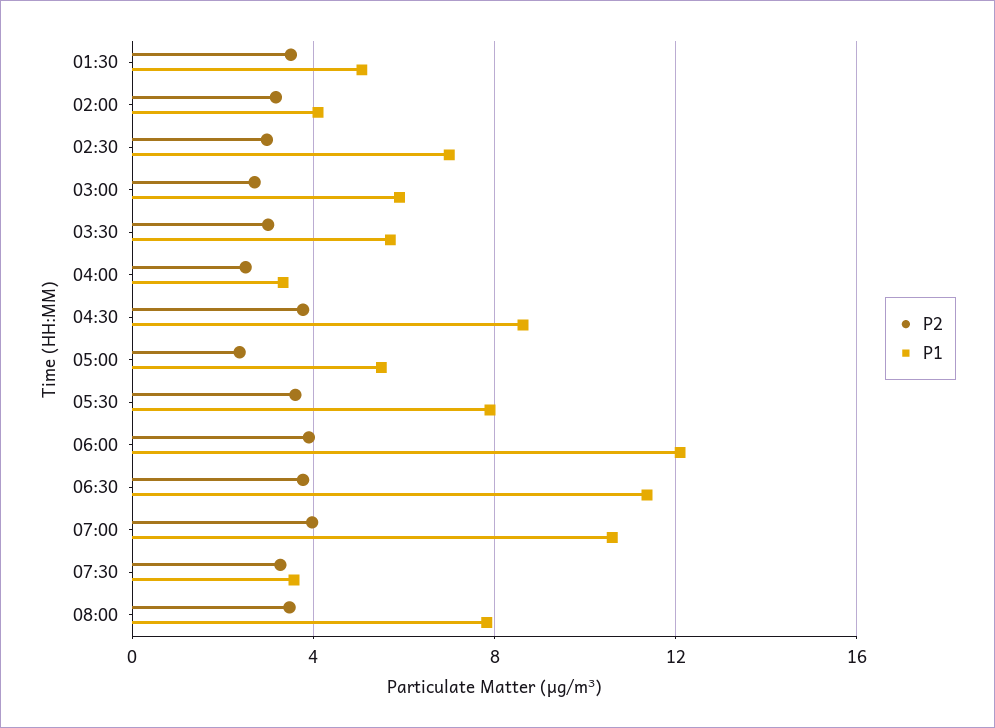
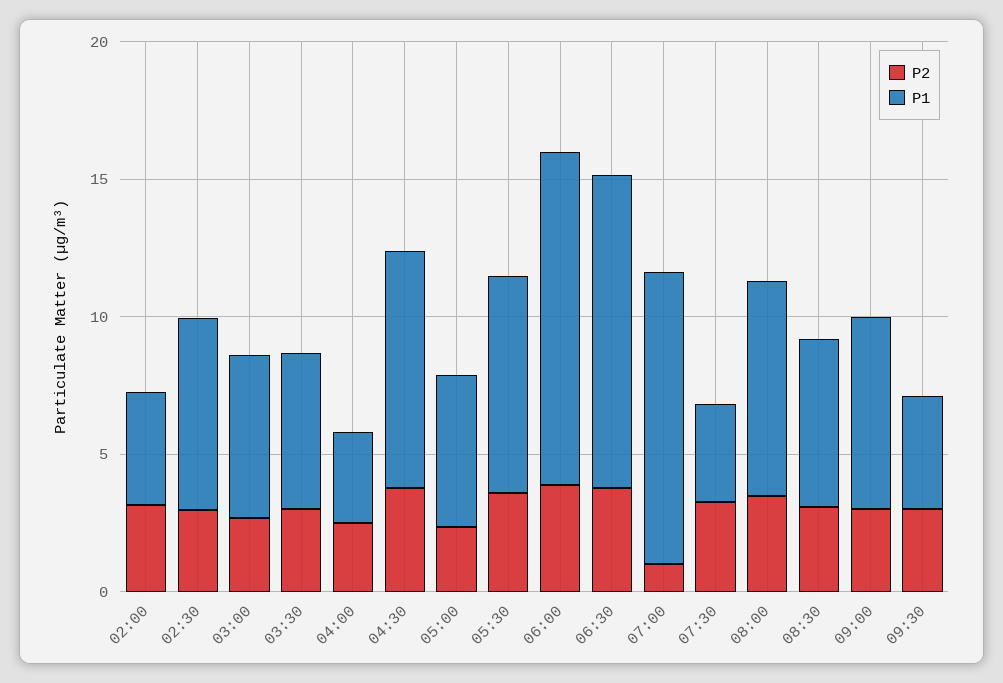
P2, 01:30: 3.5 -> none
P1, 01:30: 5 -> none
P2, 07:00: 4 -> 1
P2, 08:30: none -> 3
P1, 08:30: none -> 6
P2, 09:00: none -> 3
P1, 09:00: none -> 7
P2, 09:30: none -> 3
P1, 09:30: none -> 4

